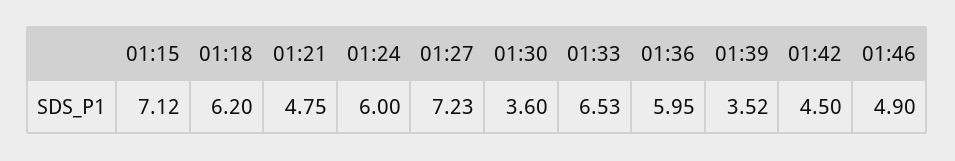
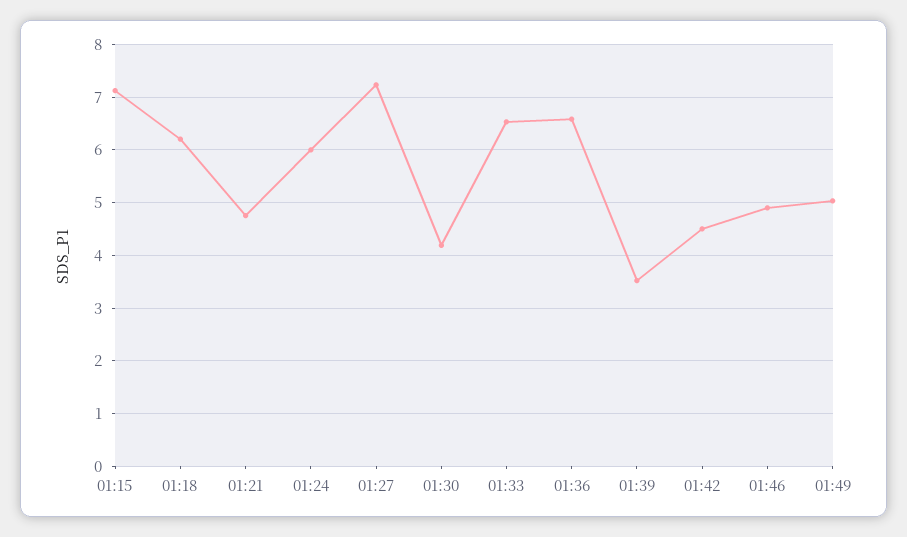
01:30: 3.6 -> 4.2
01:36: 5.95 -> 6.6
01:49: none -> 5

